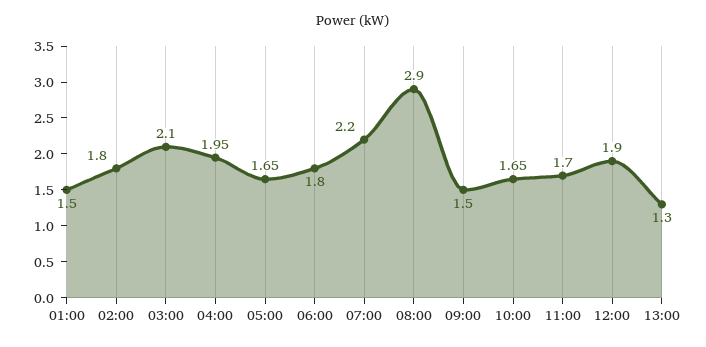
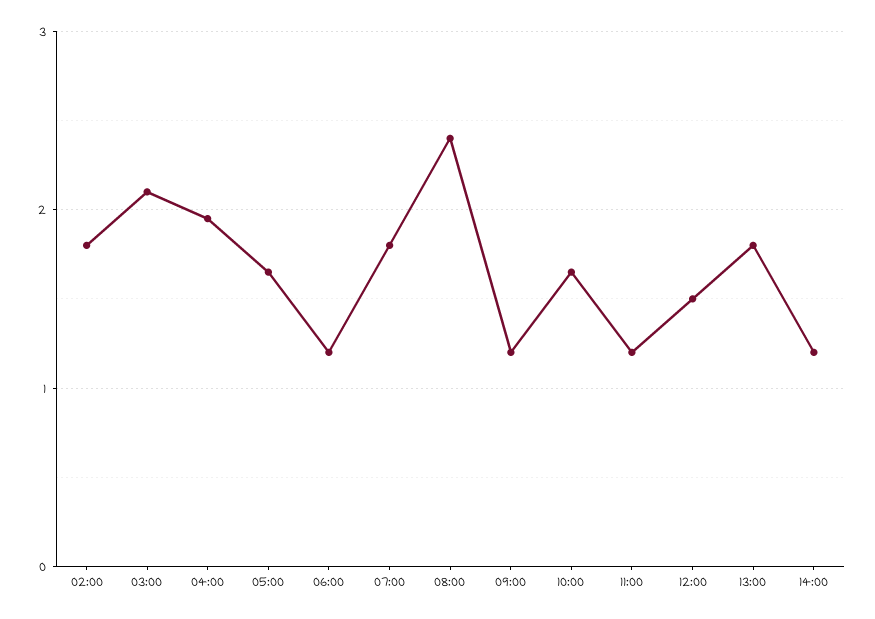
01:00: 1.5 -> none
06:00: 1.8 -> 1.2
07:00: 2.2 -> 1.8
08:00: 2.9 -> 2.4
09:00: 1.5 -> 1.2
11:00: 1.7 -> 1.2
12:00: 1.9 -> 1.5
13:00: 1.3 -> 1.8
14:00: none -> 1.2

